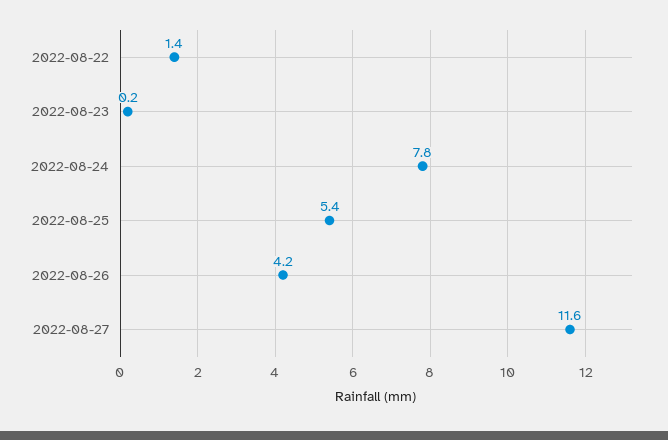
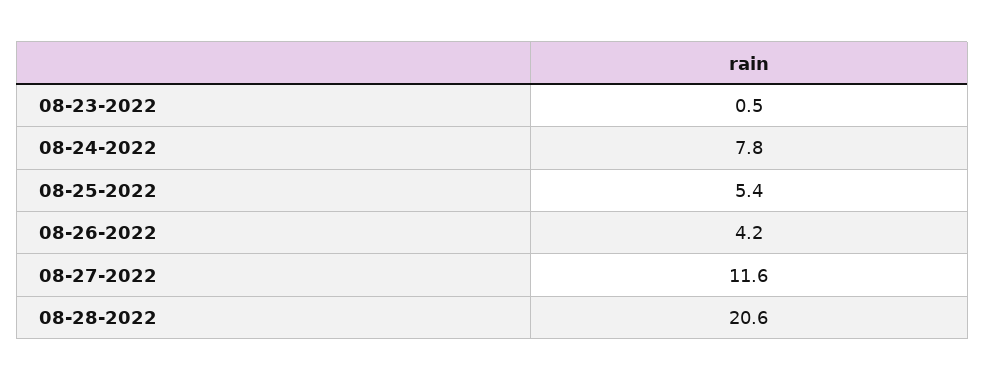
2022-08-22: 1.4 -> none
2022-08-23: 0.2 -> 0.5
08-28-2022: none -> 20.6

